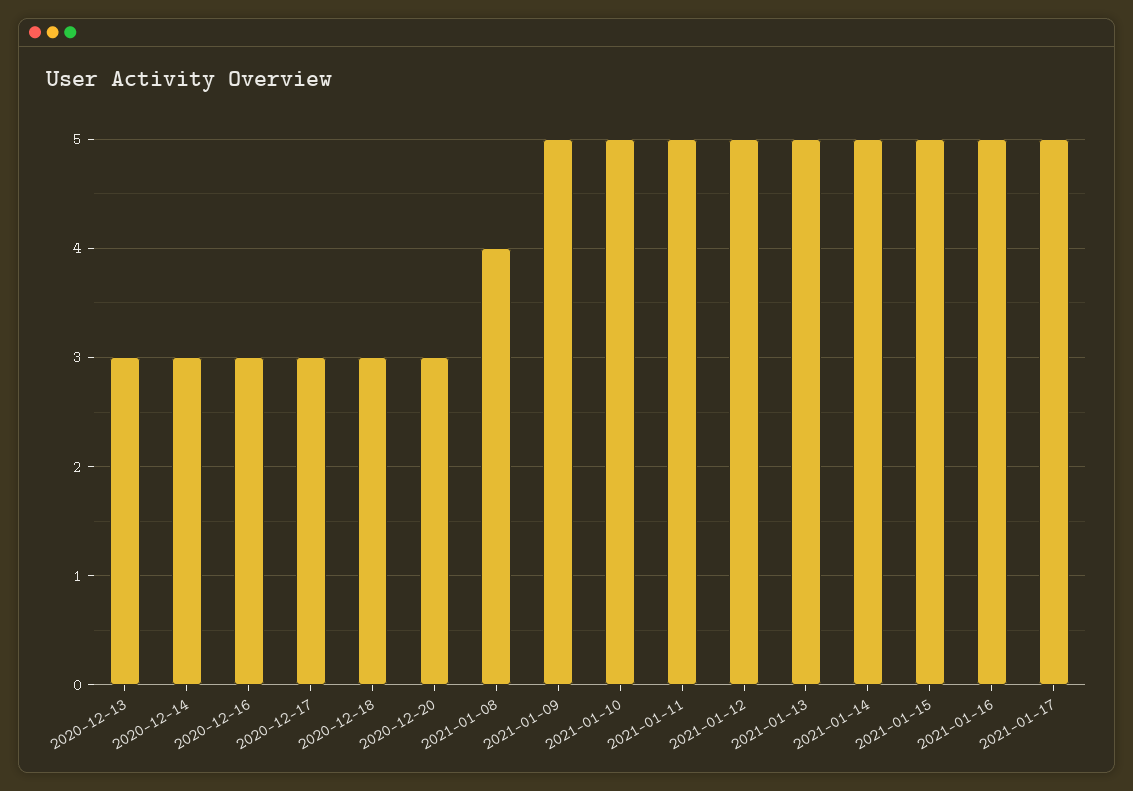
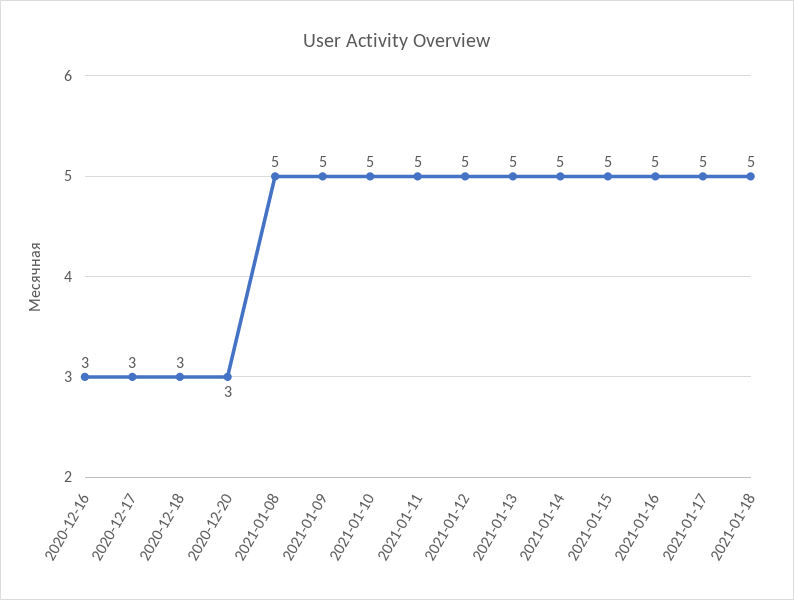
2020-12-13: 3 -> none
2020-12-14: 3 -> none
2021-01-08: 4 -> 5
2021-01-18: none -> 5

